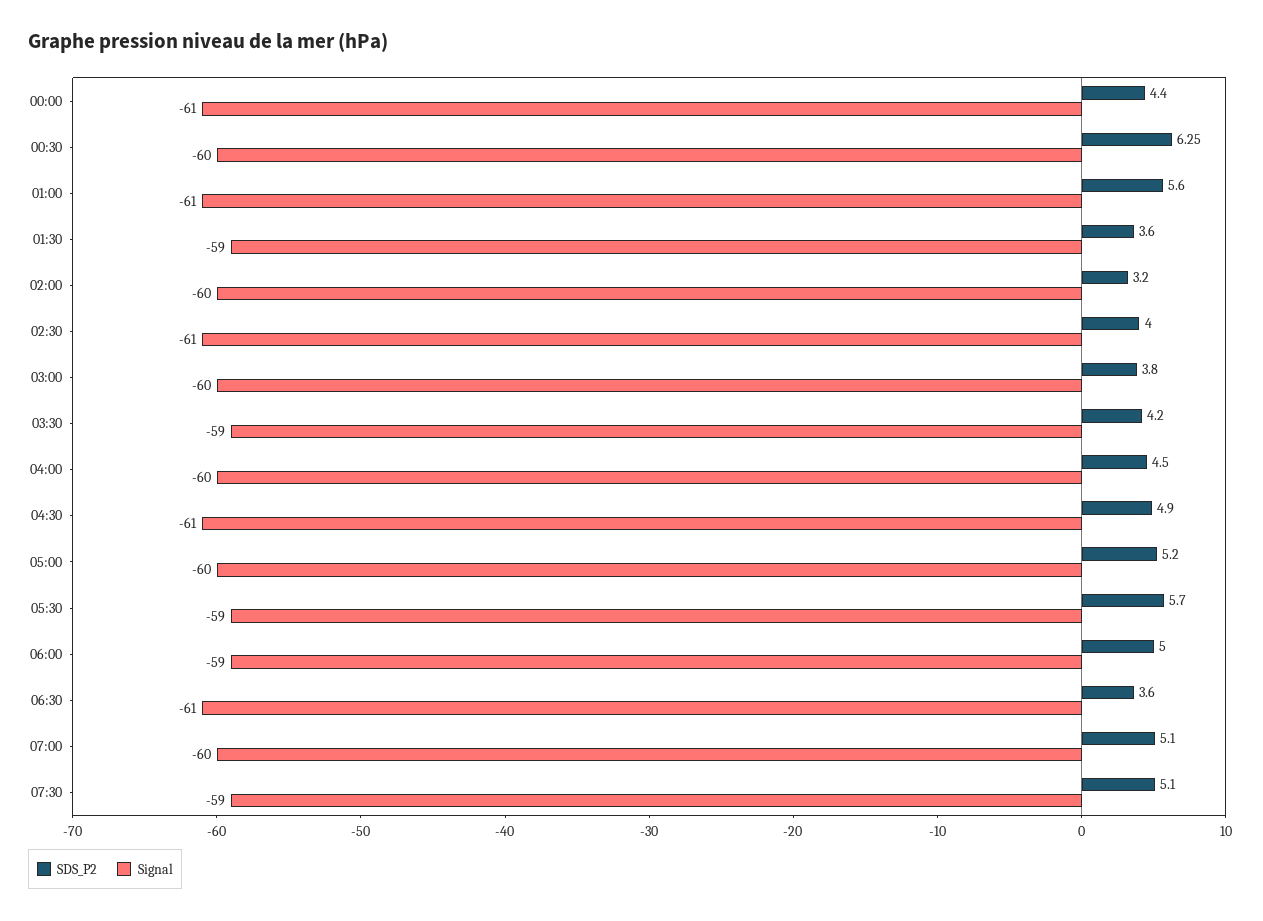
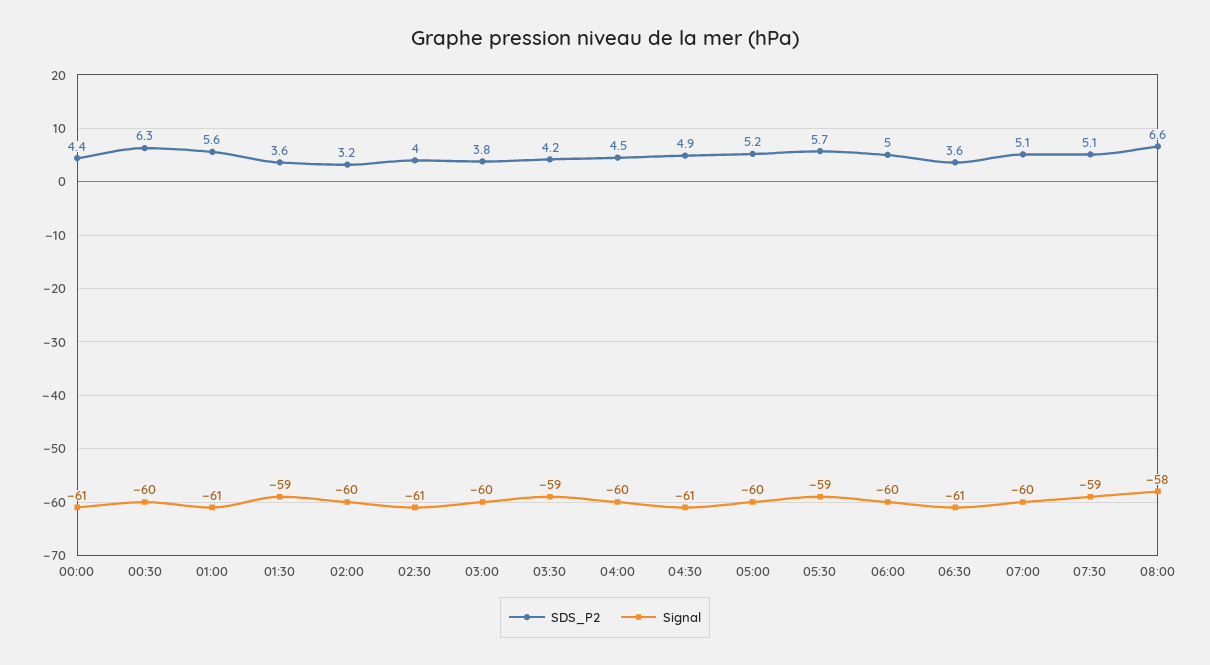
Signal, 06:00: -59 -> -60
SDS_P2, 08:00: none -> 6.6
Signal, 08:00: none -> -58

